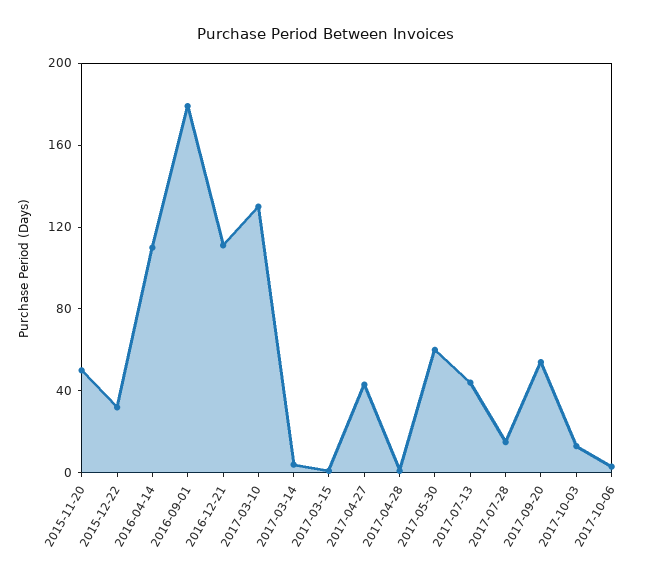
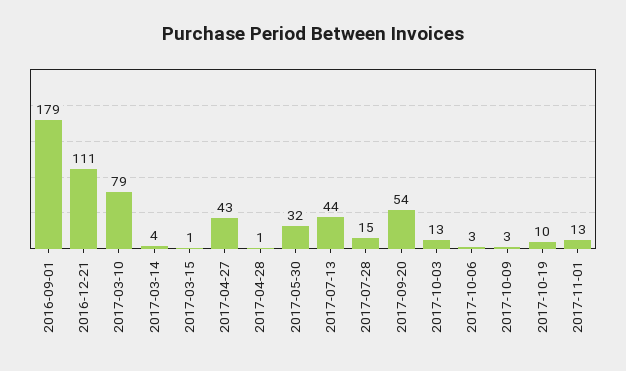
2015-11-20: 50 -> none
2015-12-22: 30 -> none
2016-04-14: 110 -> none
2017-03-10: 130 -> 79
2017-05-30: 60 -> 32
2017-10-09: none -> 3
2017-10-19: none -> 10
2017-11-01: none -> 13

